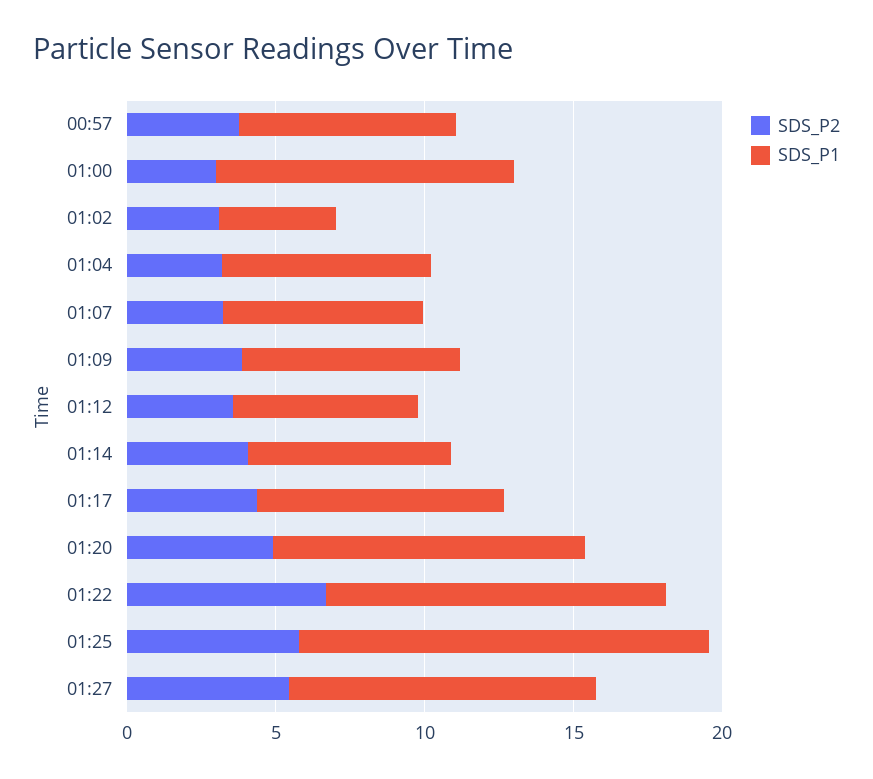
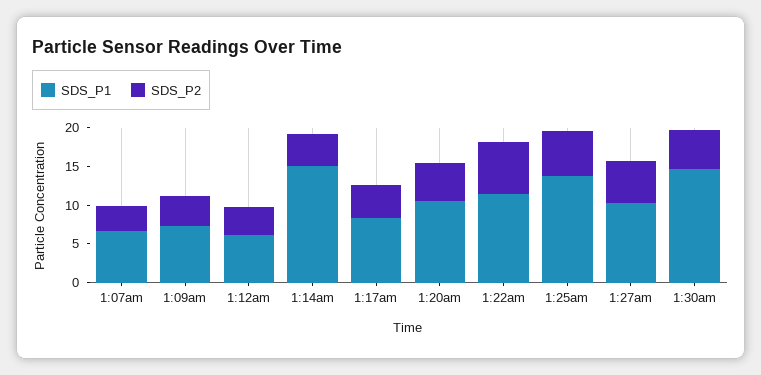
SDS_P2, 00:57: 4 -> none
SDS_P1, 00:57: 7 -> none
SDS_P2, 01:00: 3 -> none
SDS_P1, 01:00: 10 -> none
SDS_P2, 01:02: 3 -> none
SDS_P1, 01:02: 4 -> none
SDS_P2, 01:04: 3 -> none
SDS_P1, 01:04: 7 -> none
SDS_P1, 01:14: 7 -> 15
SDS_P1, 1:30am: none -> 15
SDS_P2, 1:30am: none -> 5

